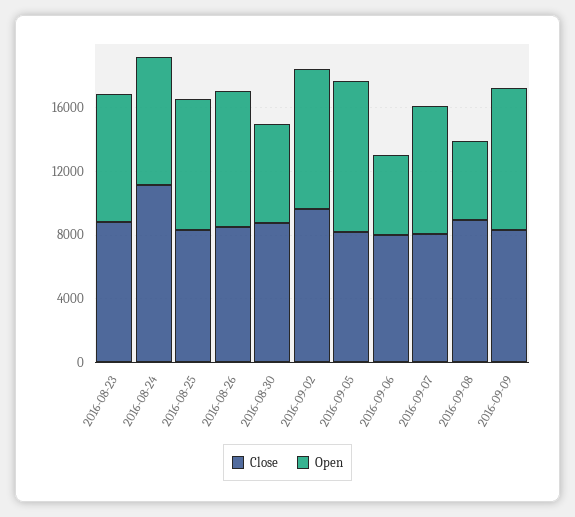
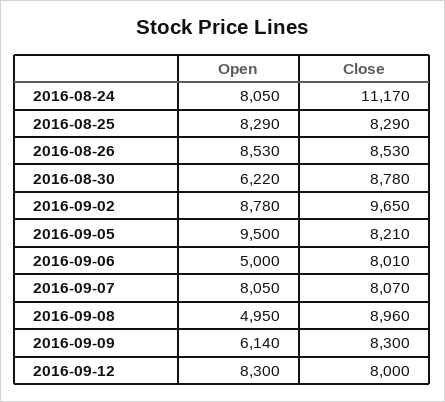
Close, 2016-08-23: 9000 -> none
Open, 2016-08-23: 8000 -> none
Open, 2016-09-09: 9000 -> 6140
Open, 2016-09-12: none -> 8300
Close, 2016-09-12: none -> 8000

